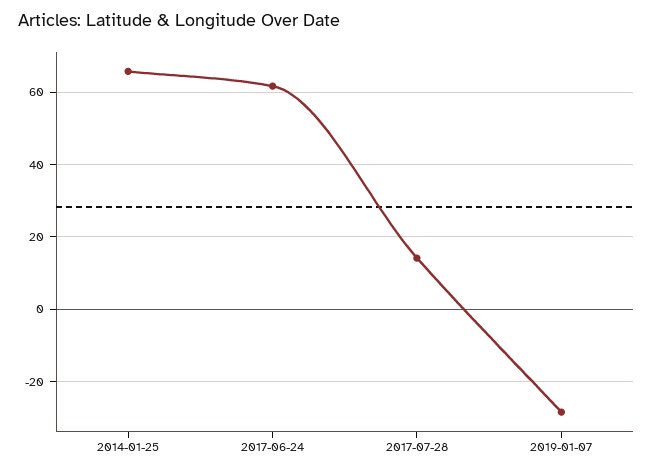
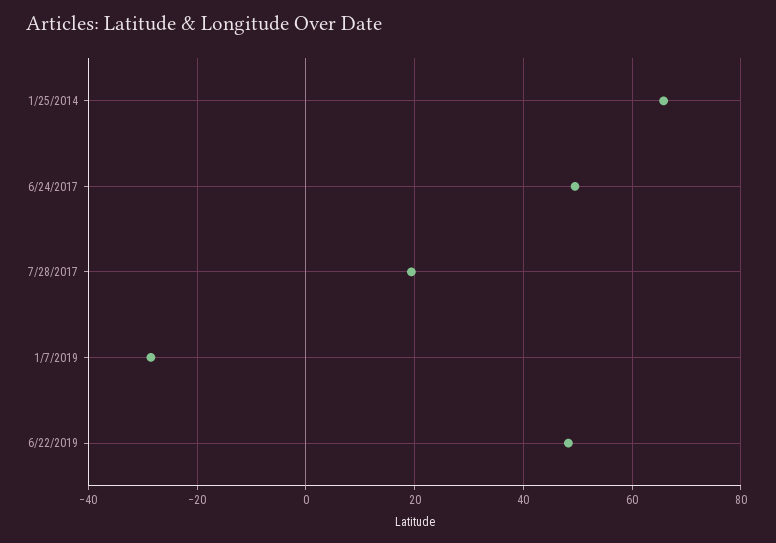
2017-06-24: 62 -> 50
2017-07-28: 14 -> 20
6/22/2019: none -> 48

